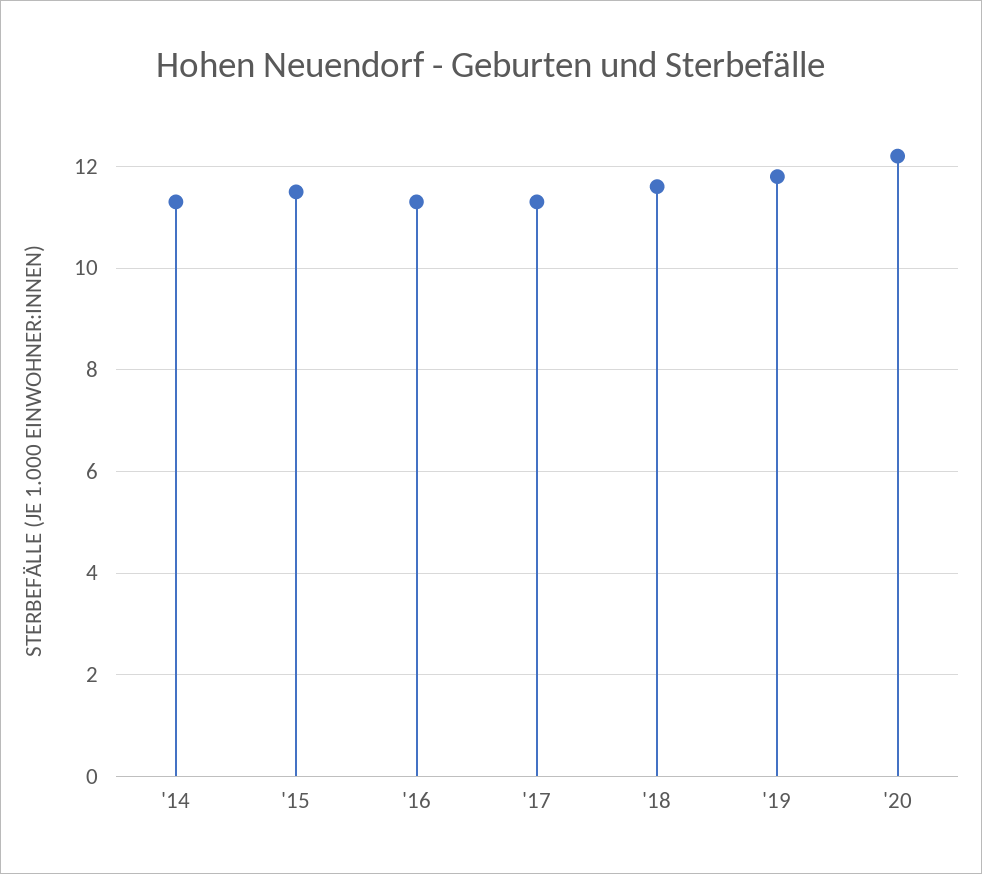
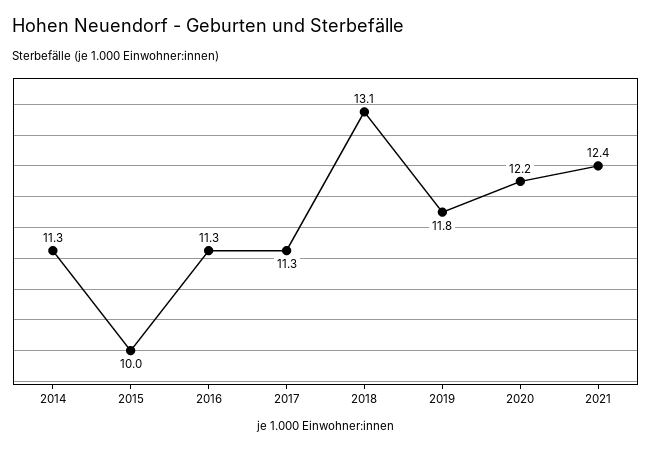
'15: 11.5 -> 10
'18: 11.5 -> 13.1
2021: none -> 12.4

